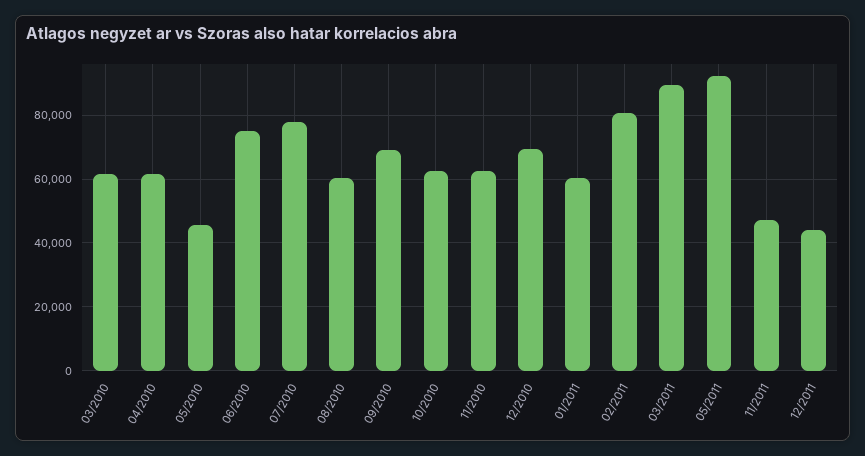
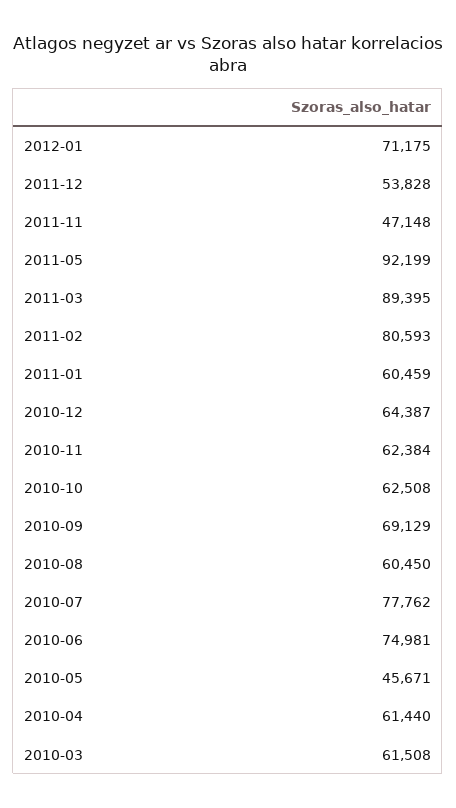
12/2010: 70000 -> 64387
12/2011: 44000 -> 53828
2012-01: none -> 71175

